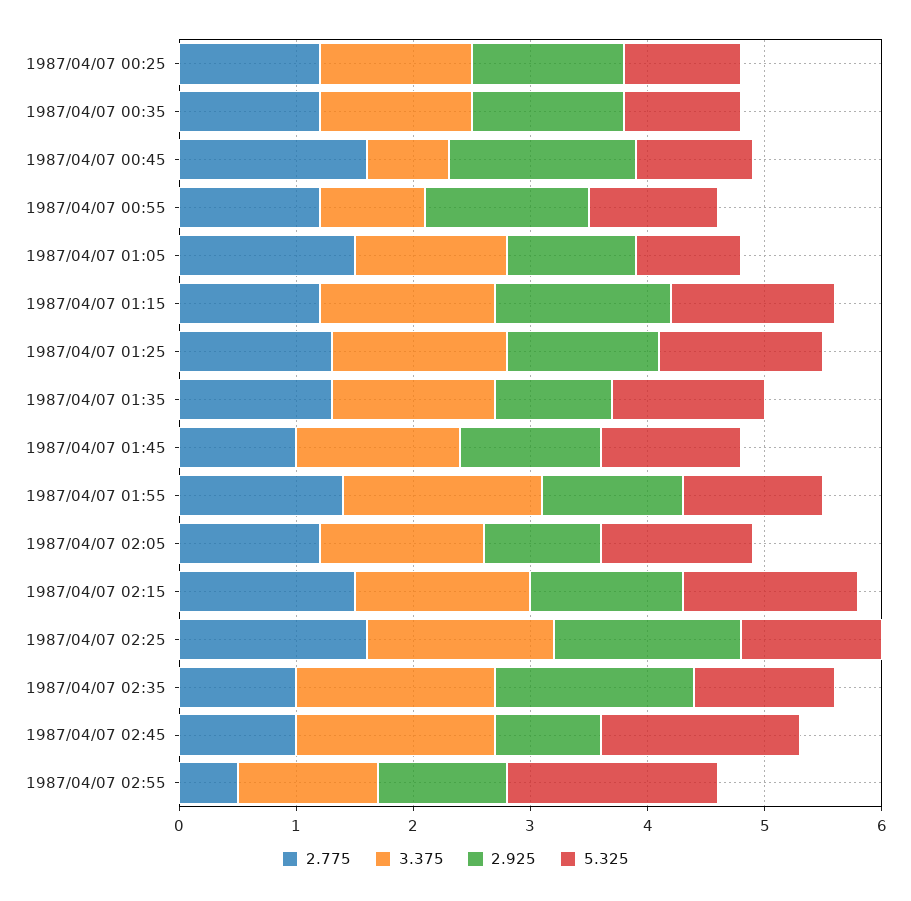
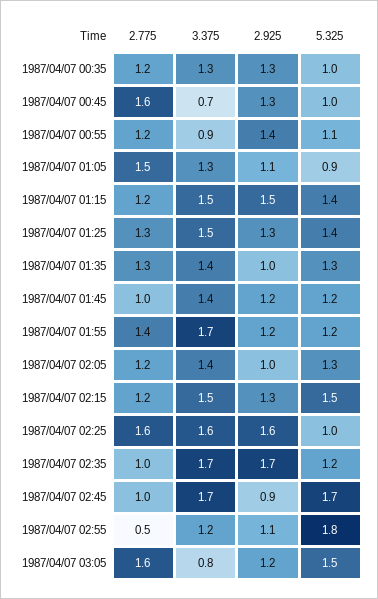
2.775, 1987/04/07 00:25: 1.2 -> none
3.375, 1987/04/07 00:25: 1.3 -> none
2.925, 1987/04/07 00:25: 1.3 -> none
5.325, 1987/04/07 00:25: 1 -> none
2.925, 1987/04/07 00:45: 1.6 -> 1.3
2.775, 1987/04/07 02:15: 1.5 -> 1.2
5.325, 1987/04/07 02:25: 1.2 -> 1
2.775, 1987/04/07 03:05: none -> 1.6
3.375, 1987/04/07 03:05: none -> 0.8
2.925, 1987/04/07 03:05: none -> 1.2
5.325, 1987/04/07 03:05: none -> 1.5

